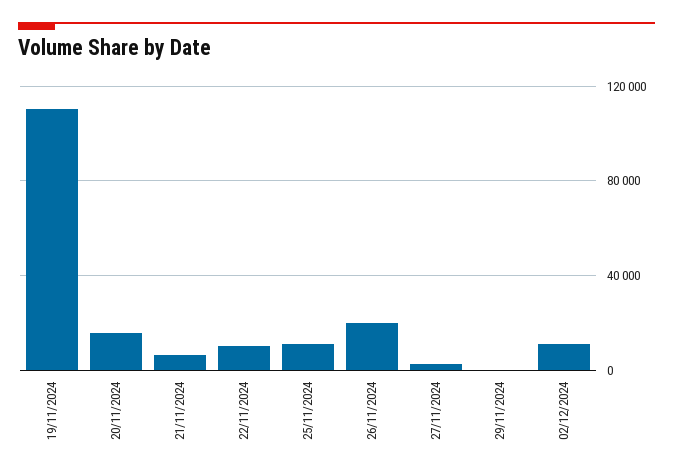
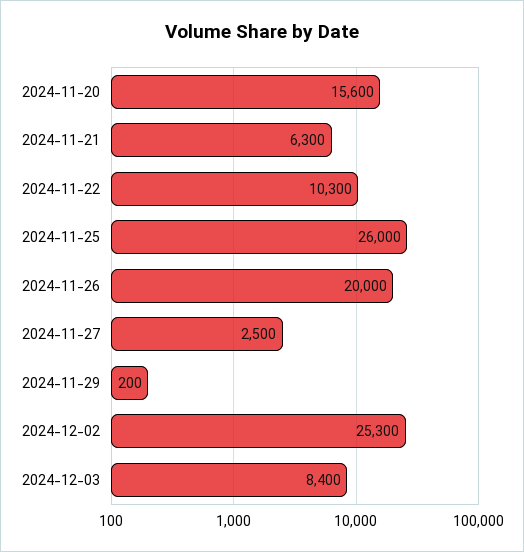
19/11/2024: 110000 -> none
25/11/2024: 10000 -> 26000
02/12/2024: 10000 -> 25300
2024-12-03: none -> 8400

